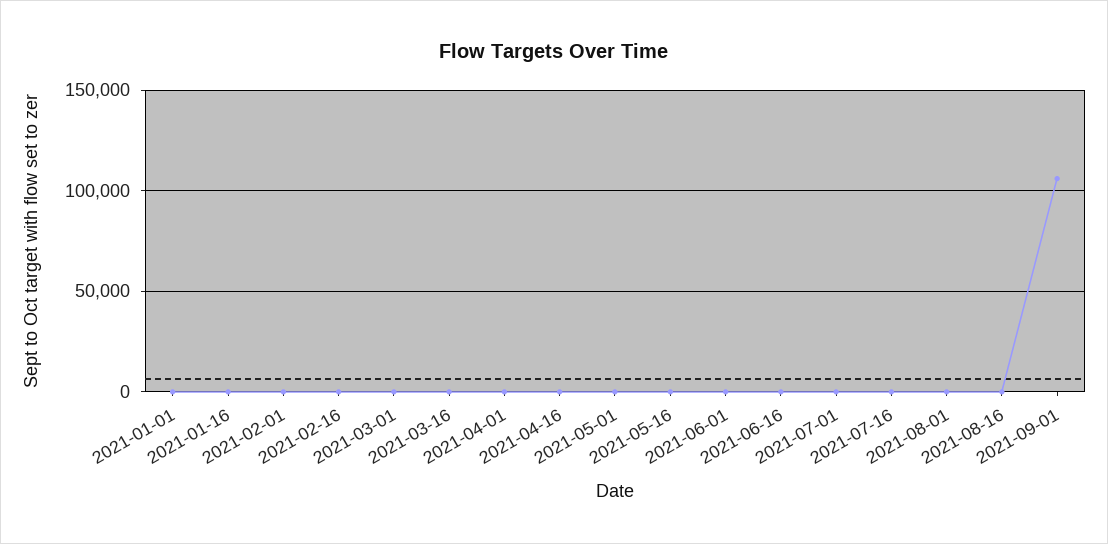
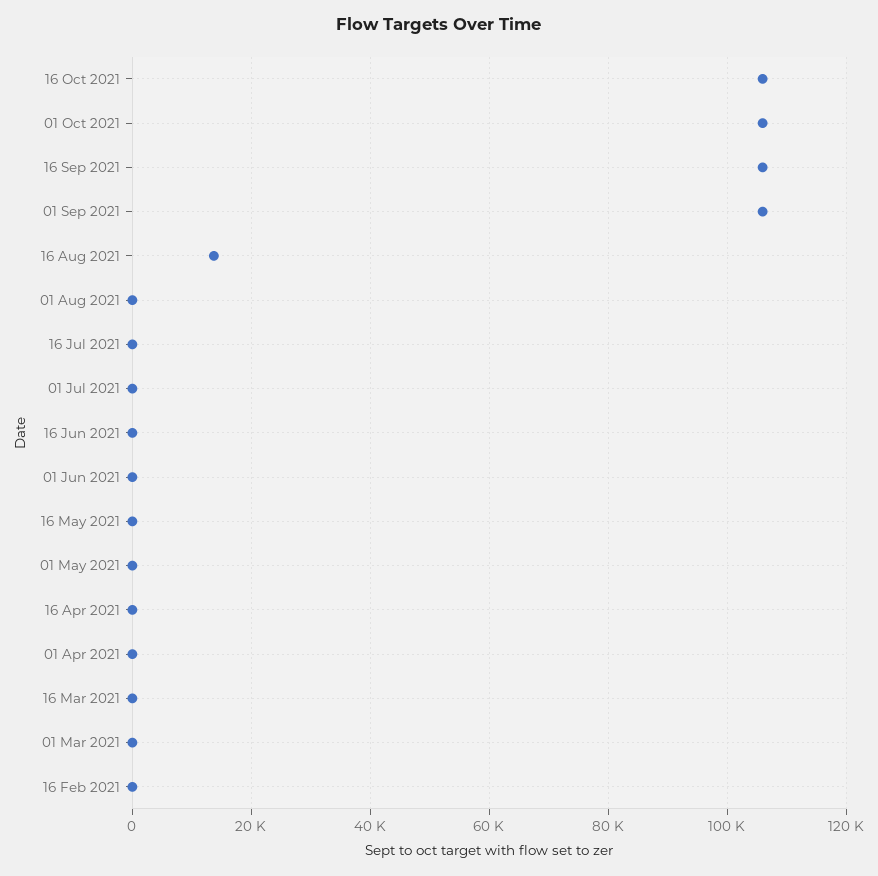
2021-01-01: 0 -> none
2021-01-16: 0 -> none
2021-02-01: 0 -> none
2021-08-16: 0 -> 14000
16 Oct 2021: none -> 106000
01 Oct 2021: none -> 106000
16 Sep 2021: none -> 106000

